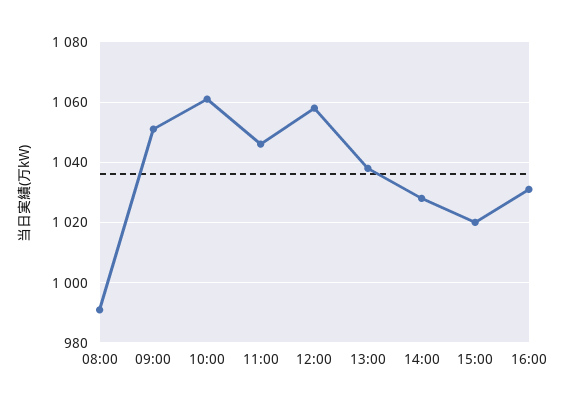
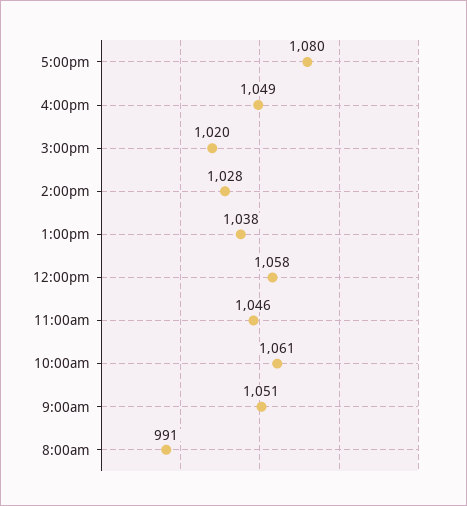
16:00: 1030 -> 1049
5:00pm: none -> 1080

